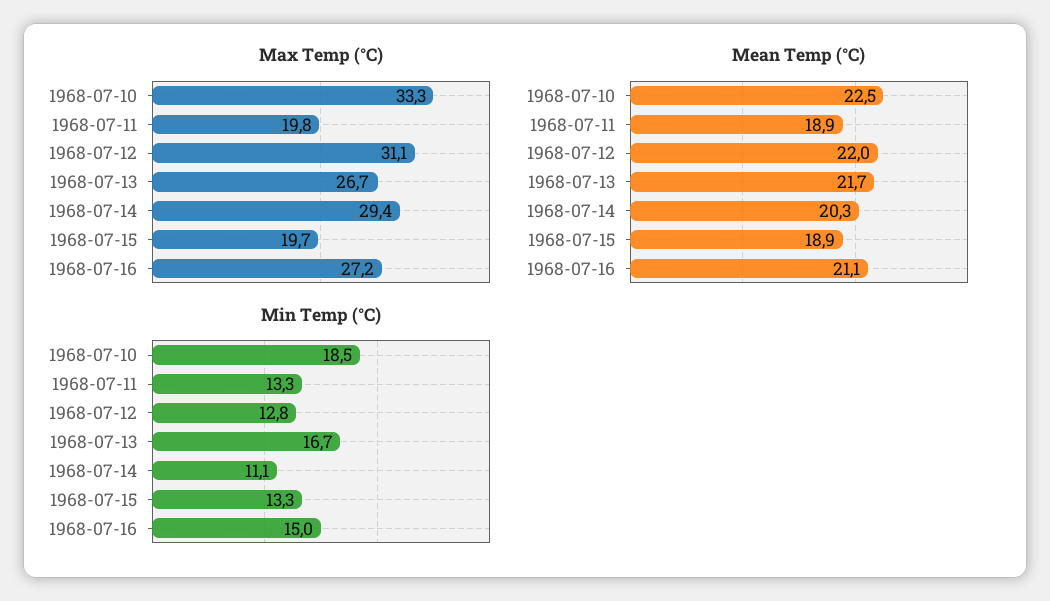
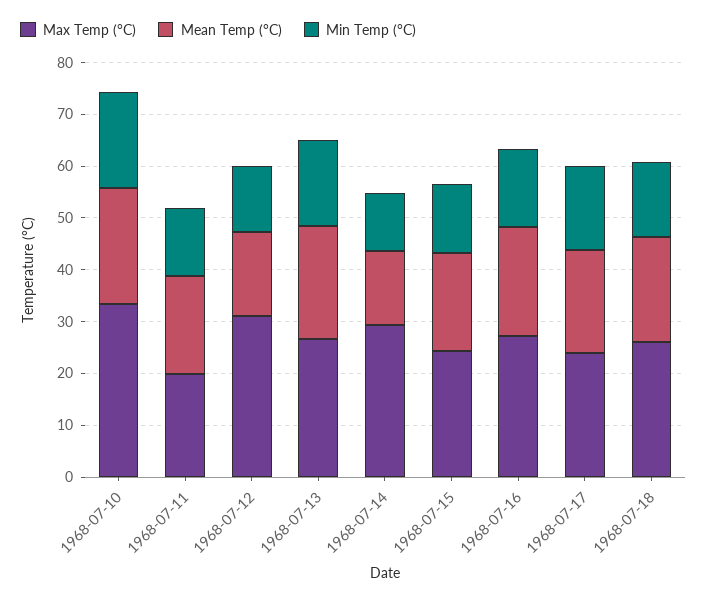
Max Temp (°C), 1968-07-15: 19.7 -> 24
Mean Temp (°C), 1968-07-12: 22 -> 16
Mean Temp (°C), 1968-07-14: 20.3 -> 14
Max Temp (°C), 1968-07-17: none -> 24
Mean Temp (°C), 1968-07-17: none -> 20
Min Temp (°C), 1968-07-17: none -> 16
Max Temp (°C), 1968-07-18: none -> 26
Mean Temp (°C), 1968-07-18: none -> 20
Min Temp (°C), 1968-07-18: none -> 14

